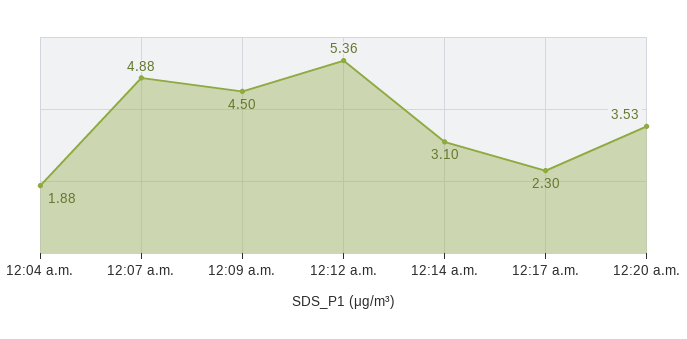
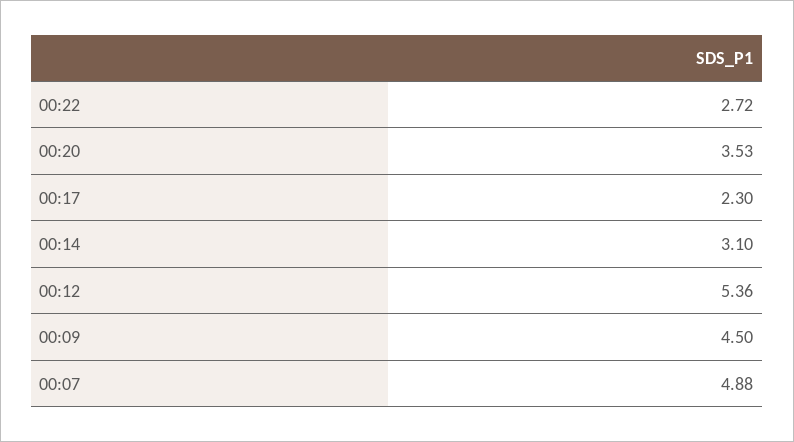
12:04 a.m.: 1.88 -> none
00:22: none -> 2.72

